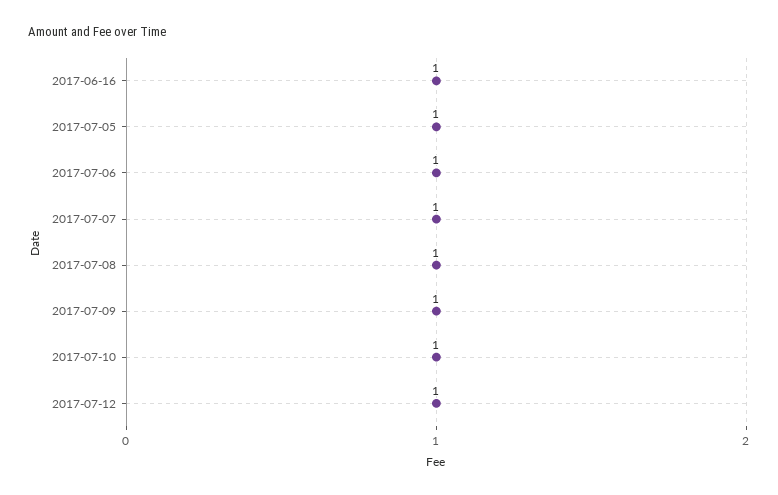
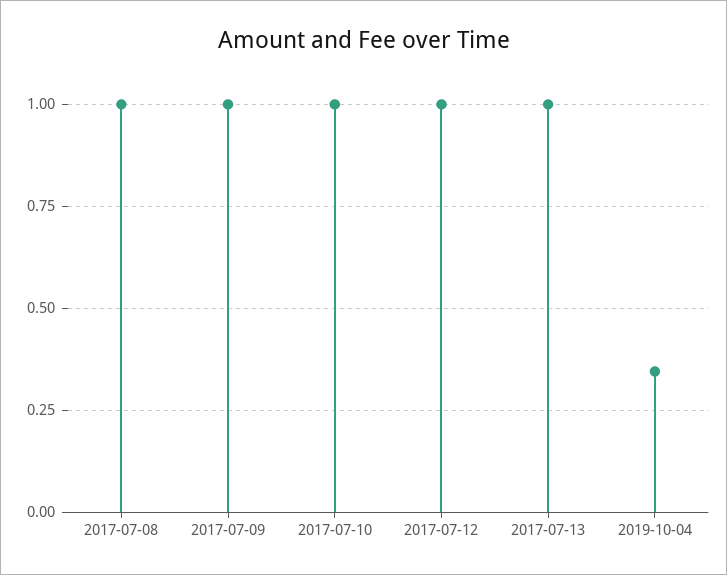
2017-06-16: 1 -> none
2017-07-05: 1 -> none
2017-07-06: 1 -> none
2017-07-07: 1 -> none
2017-07-13: none -> 1
2019-10-04: none -> 0.35

